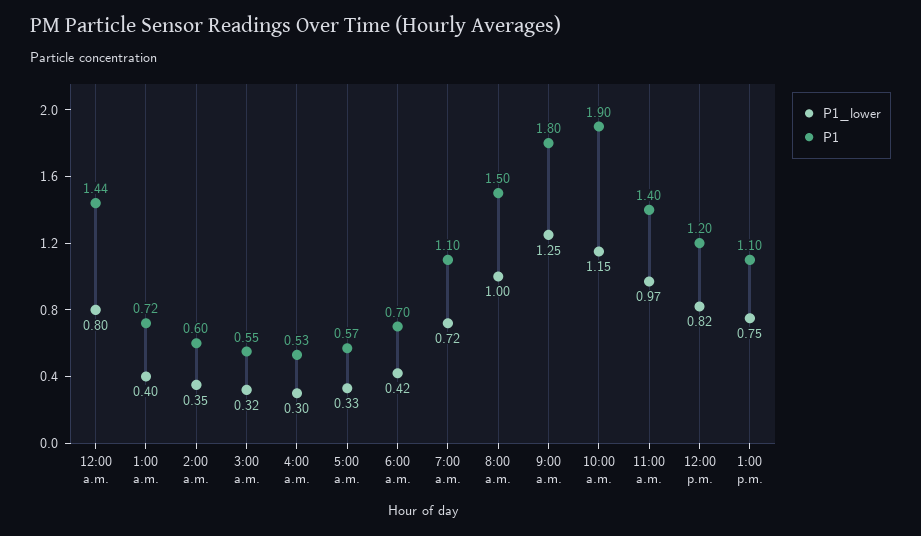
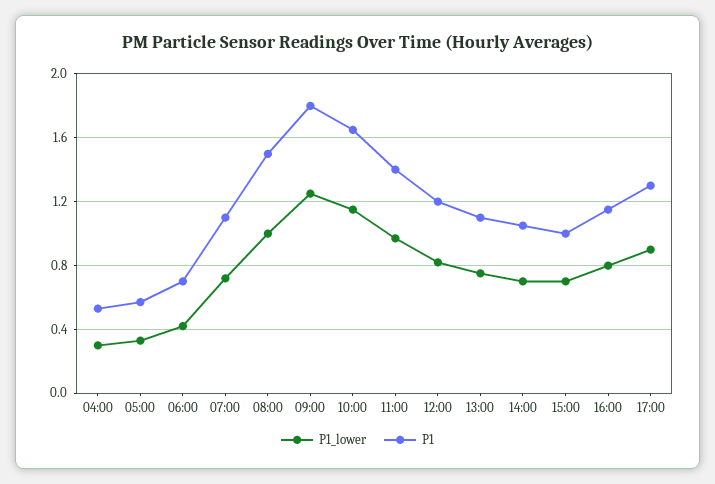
P1_lower, 12:00 a.m.: 0.8 -> none
P1, 12:00 a.m.: 1.44 -> none
P1_lower, 1:00 a.m.: 0.4 -> none
P1, 1:00 a.m.: 0.72 -> none
P1_lower, 2:00 a.m.: 0.35 -> none
P1, 2:00 a.m.: 0.6 -> none
P1_lower, 3:00 a.m.: 0.32 -> none
P1, 3:00 a.m.: 0.55 -> none
P1, 10:00 a.m.: 1.9 -> 1.65
P1_lower, 14:00: none -> 0.7
P1, 14:00: none -> 1.05
P1_lower, 15:00: none -> 0.7
P1, 15:00: none -> 1
P1_lower, 16:00: none -> 0.8
P1, 16:00: none -> 1.15
P1_lower, 17:00: none -> 0.9
P1, 17:00: none -> 1.3

